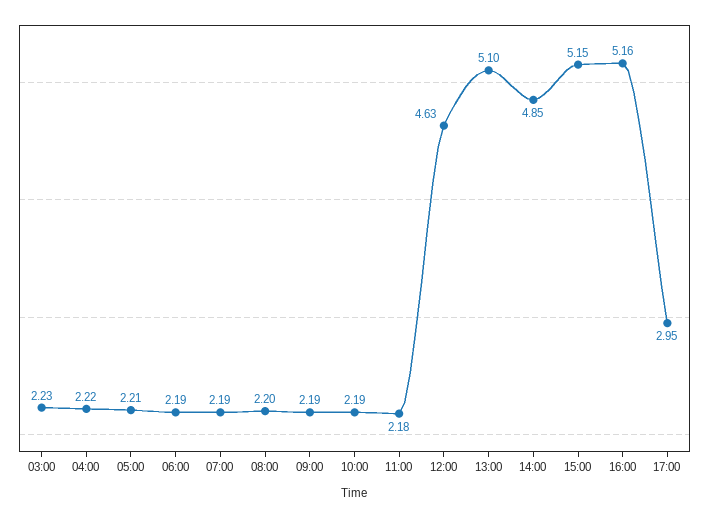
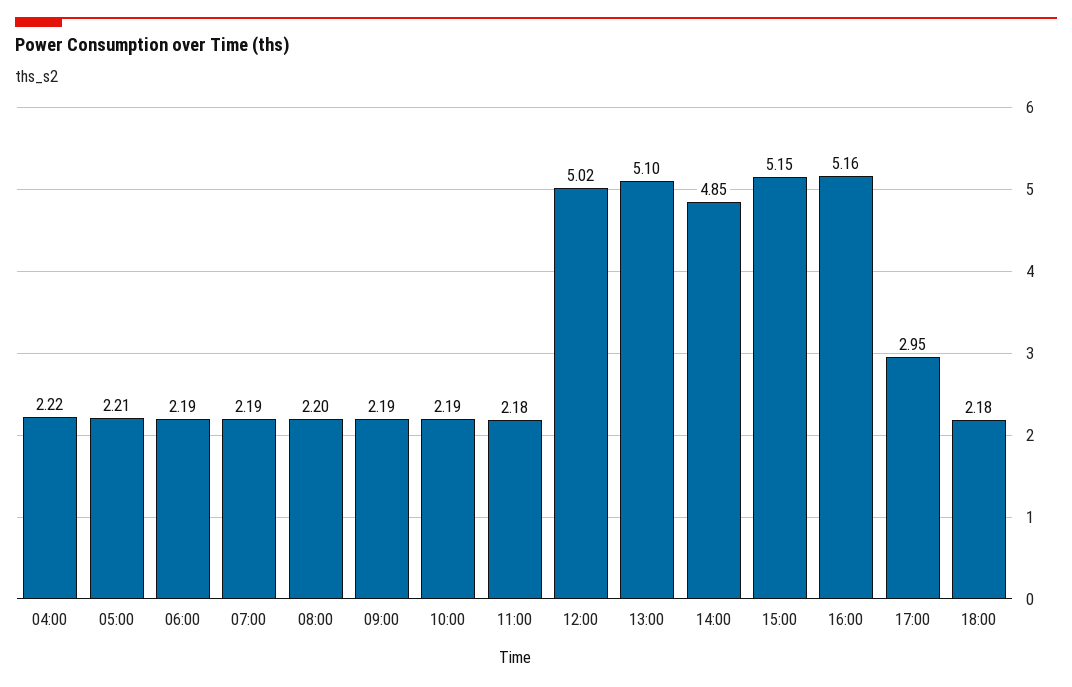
03:00: 2.23 -> none
12:00: 4.63 -> 5.02
18:00: none -> 2.18

